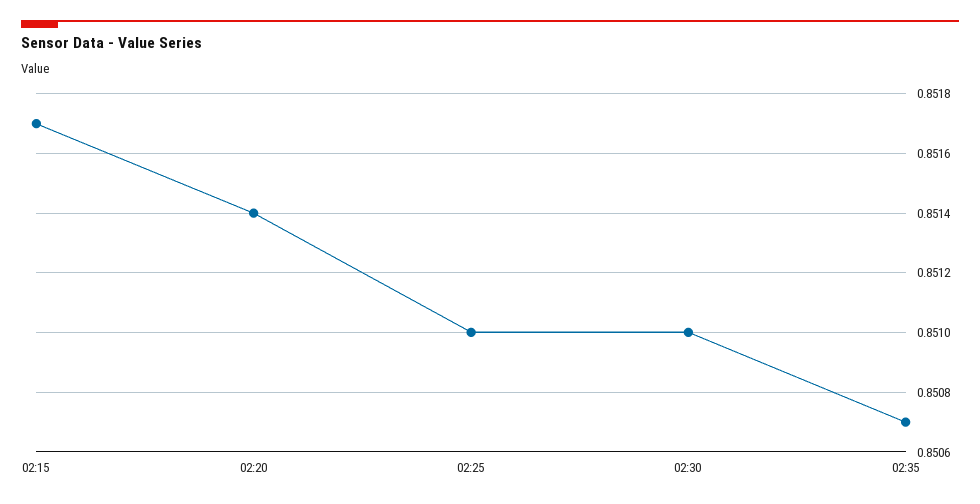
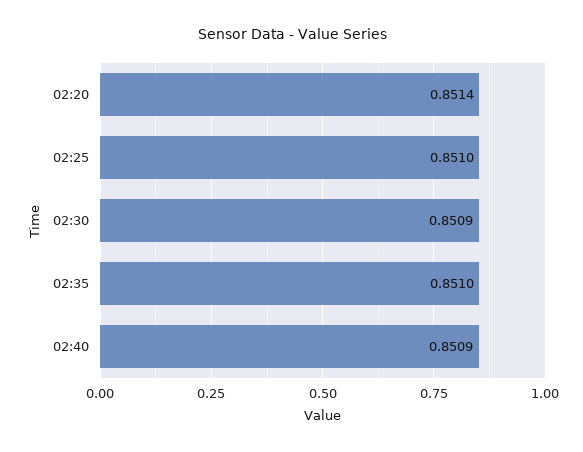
02:15: 0.8517 -> none
02:30: 0.851 -> 0.8509
02:35: 0.8507 -> 0.851
02:40: none -> 0.8509

